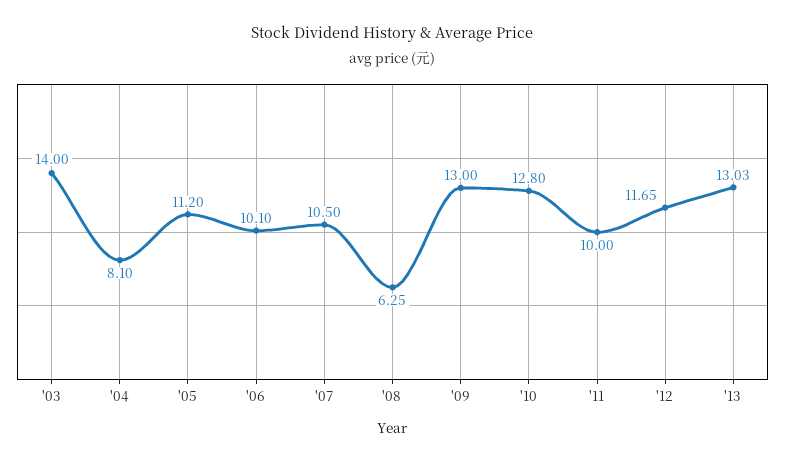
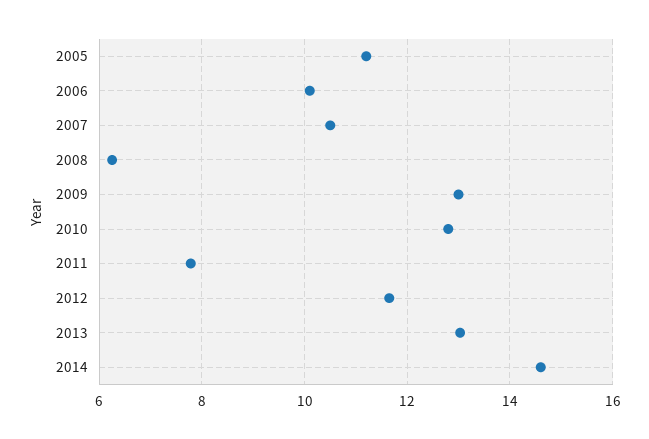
'03: 14 -> none
'04: 8.1 -> none
'11: 10 -> 7.8
2014: none -> 14.6

